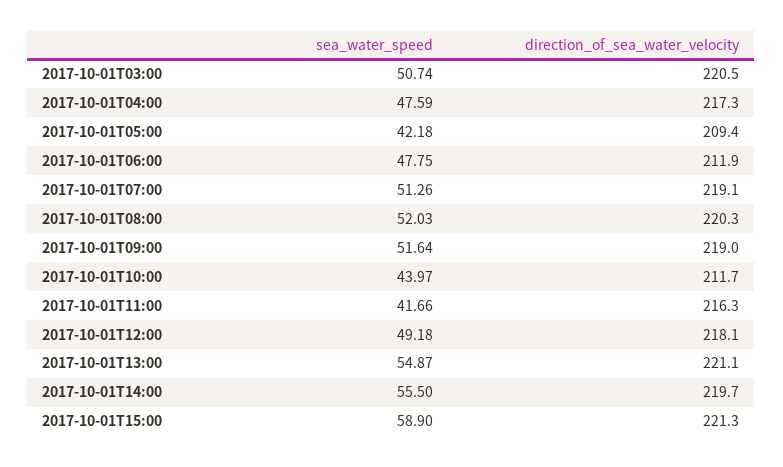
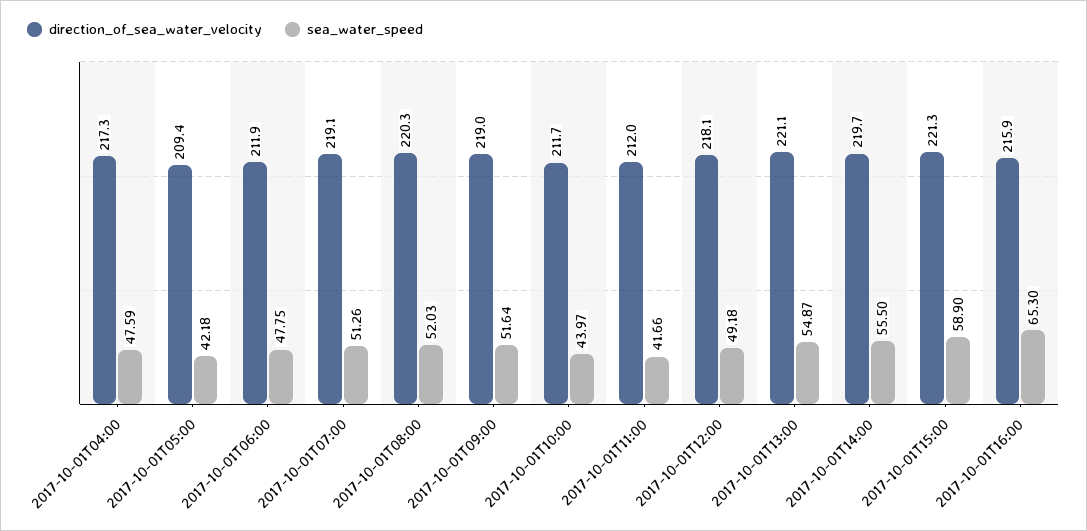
sea_water_speed, 2017-10-01T03:00: 50.74 -> none
direction_of_sea_water_velocity, 2017-10-01T03:00: 220.5 -> none
direction_of_sea_water_velocity, 2017-10-01T11:00: 216.3 -> 212
direction_of_sea_water_velocity, 2017-10-01T16:00: none -> 215.9
sea_water_speed, 2017-10-01T16:00: none -> 65.3

